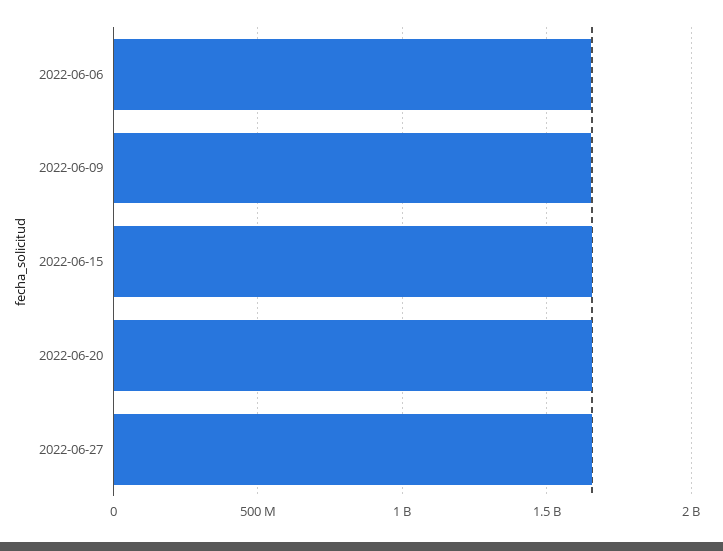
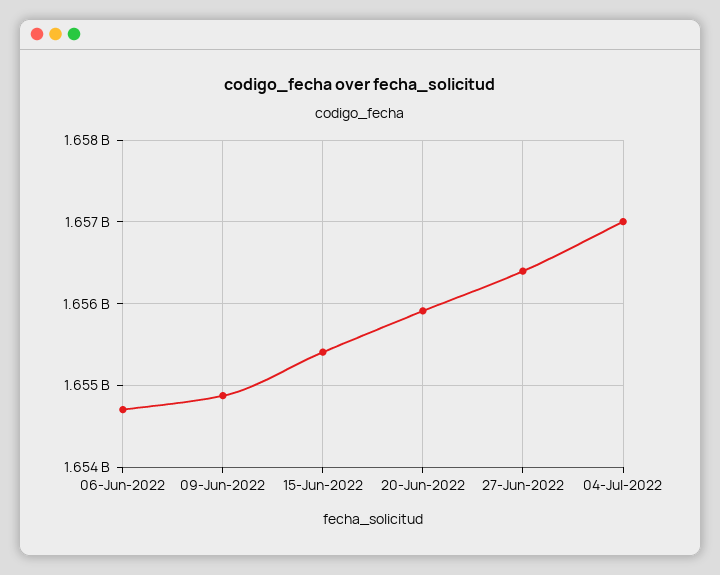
04-Jul-2022: none -> 1657000000

